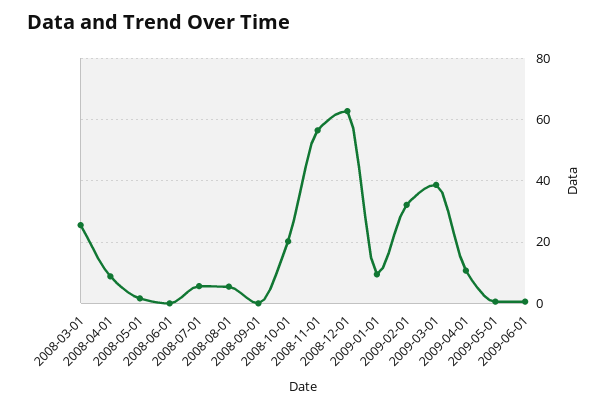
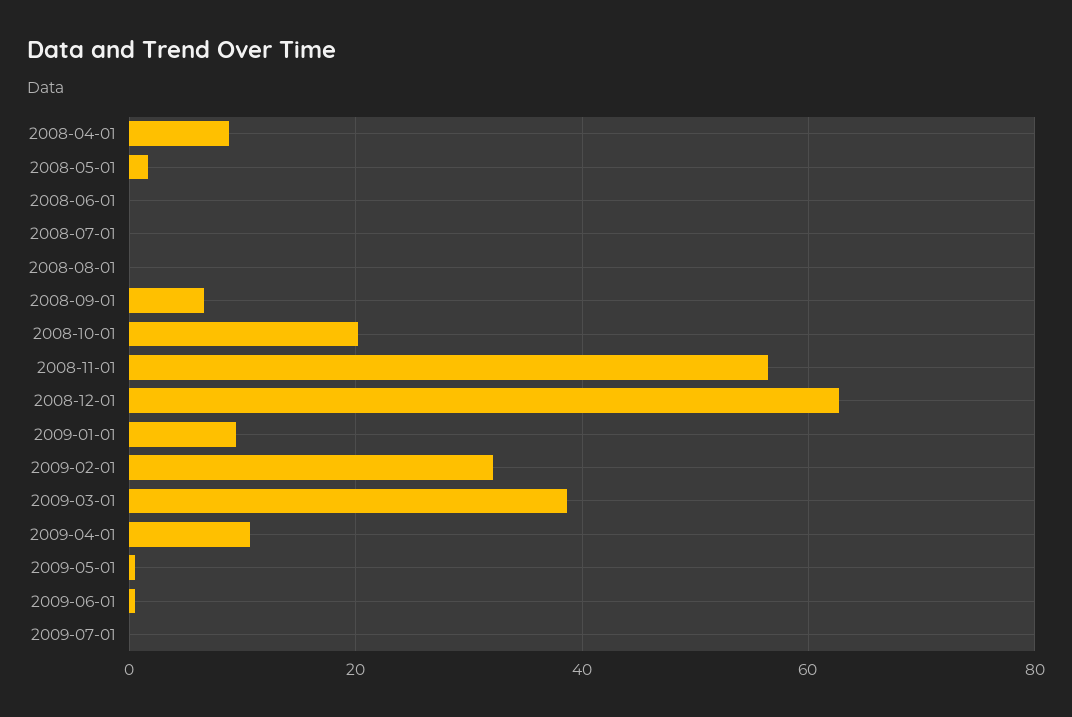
2008-03-01: 26 -> none
2008-07-01: 6 -> 0
2008-08-01: 6 -> 0
2008-09-01: 0 -> 6
2009-07-01: none -> 0

